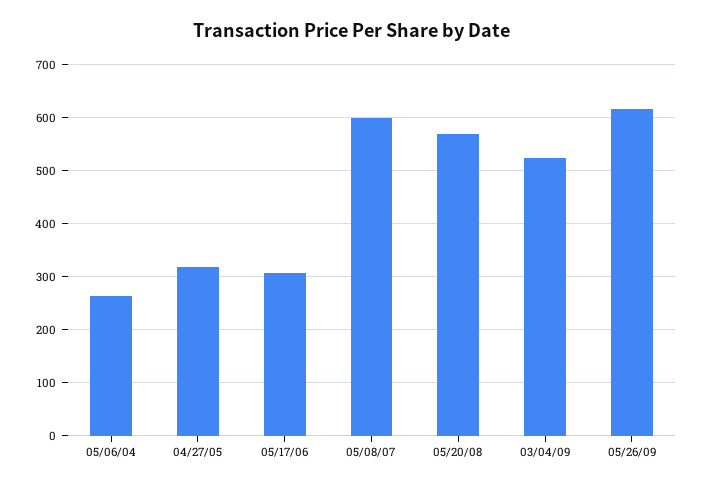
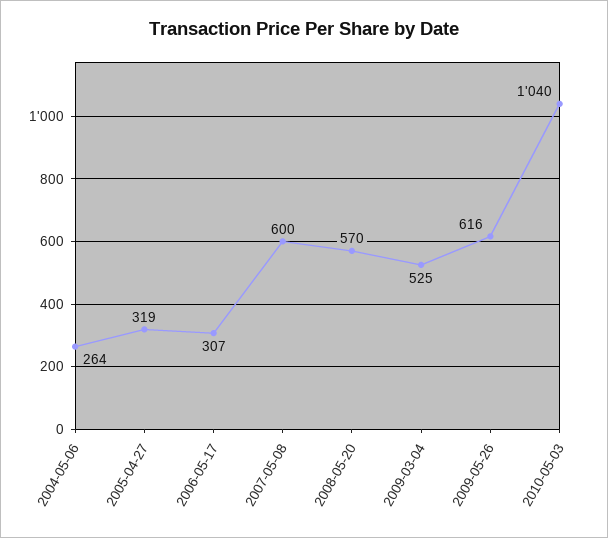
2010-05-03: none -> 1040

